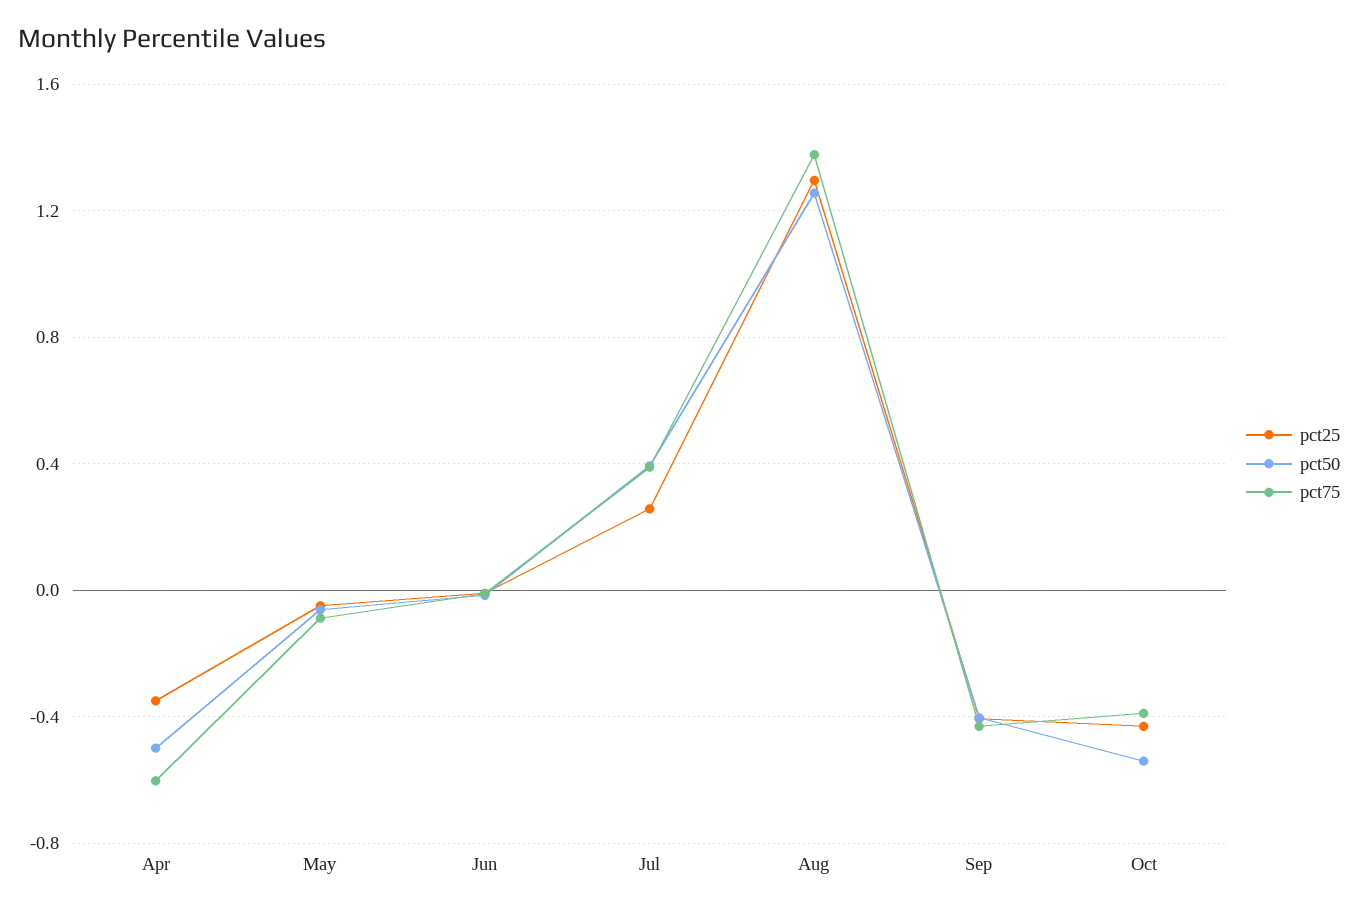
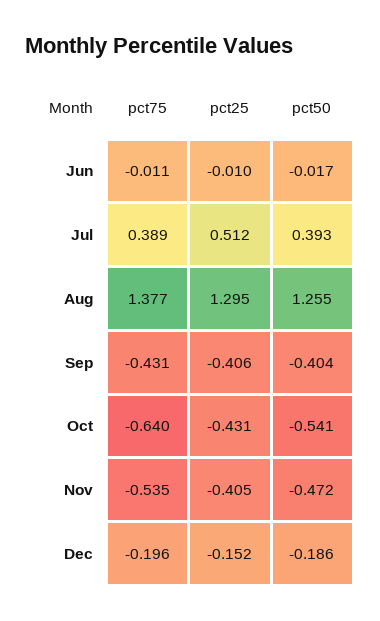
pct25, Apr: -0.35 -> none
pct50, Apr: -0.5 -> none
pct75, Apr: -0.6 -> none
pct25, May: -0.05 -> none
pct50, May: -0.05 -> none
pct75, May: -0.1 -> none
pct25, Jul: 0.25 -> 0.512
pct75, Oct: -0.4 -> -0.64
pct75, Nov: none -> -0.535
pct25, Nov: none -> -0.405
pct50, Nov: none -> -0.472
pct75, Dec: none -> -0.196
pct25, Dec: none -> -0.152
pct50, Dec: none -> -0.186

